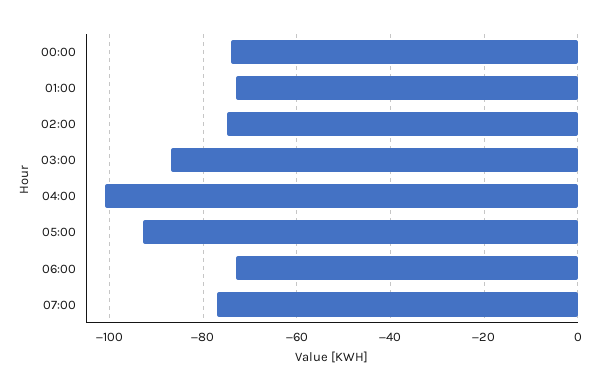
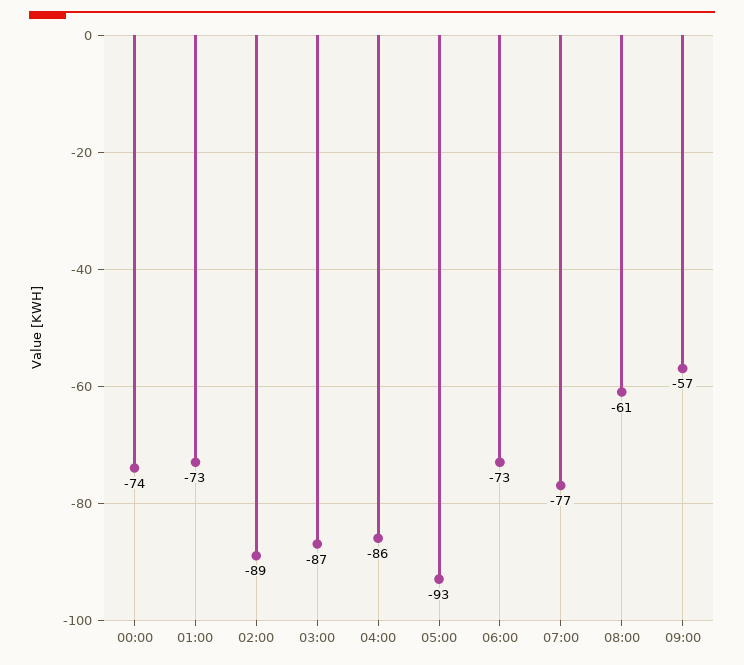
02:00: -75 -> -89
04:00: -100 -> -86
08:00: none -> -61
09:00: none -> -57

